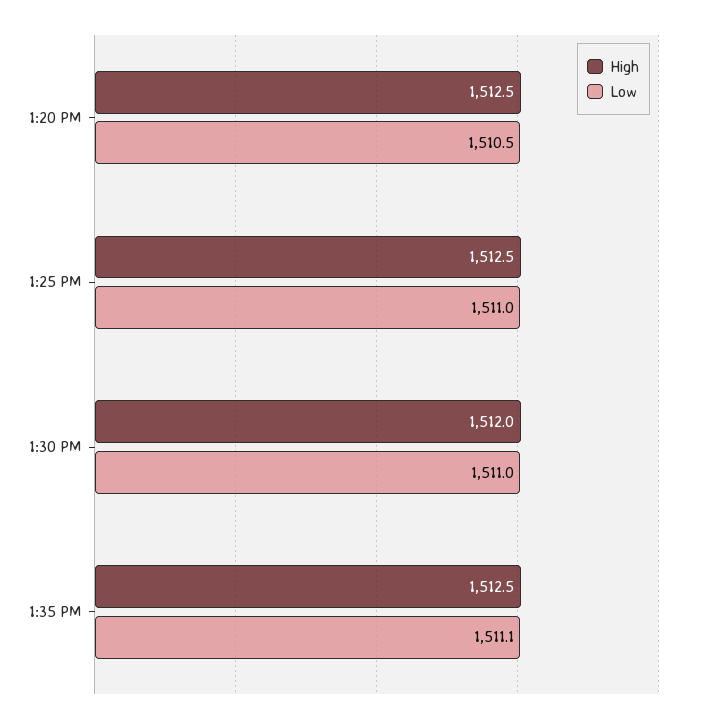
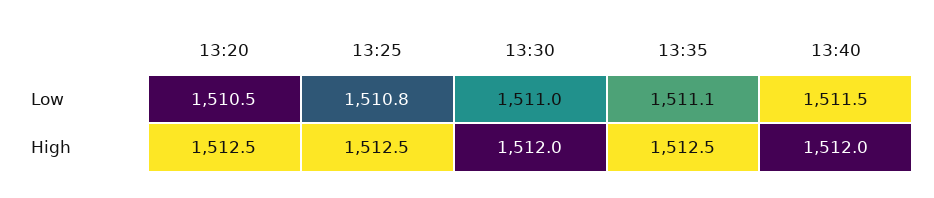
Low, 1:25 PM: 1511 -> 1510.8
Low, 13:40: none -> 1511.5
High, 13:40: none -> 1512

